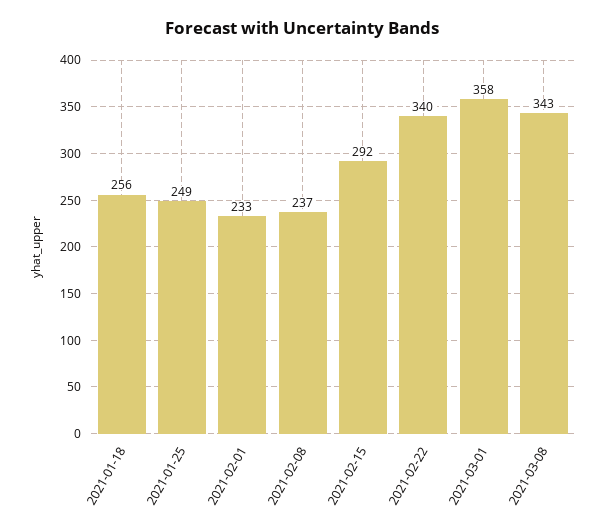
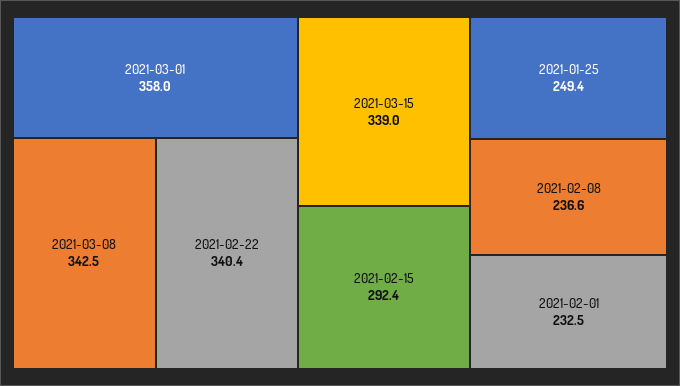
2021-01-18: 256 -> none
2021-03-15: none -> 339

